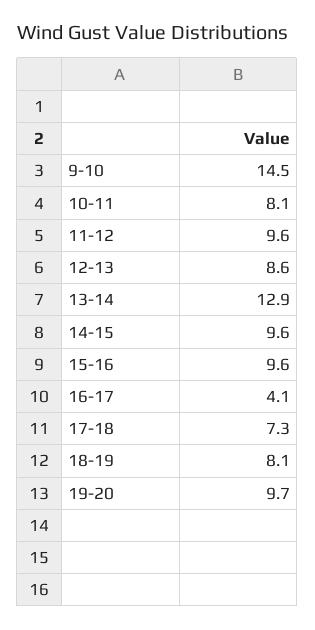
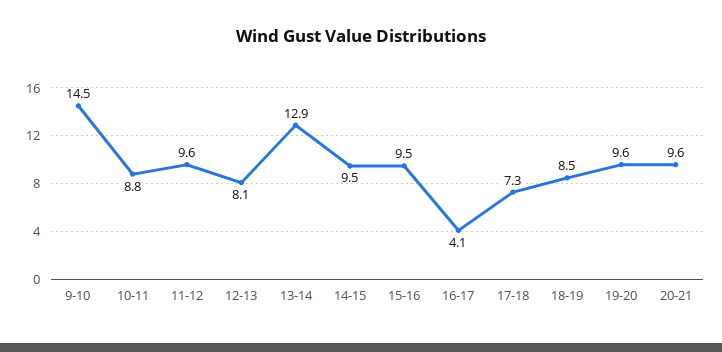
10-11: 8.1 -> 8.8
12-13: 8.6 -> 8.1
14-15: 9.6 -> 9.5
15-16: 9.6 -> 9.5
18-19: 8.1 -> 8.5
19-20: 9.7 -> 9.6
20-21: none -> 9.6

